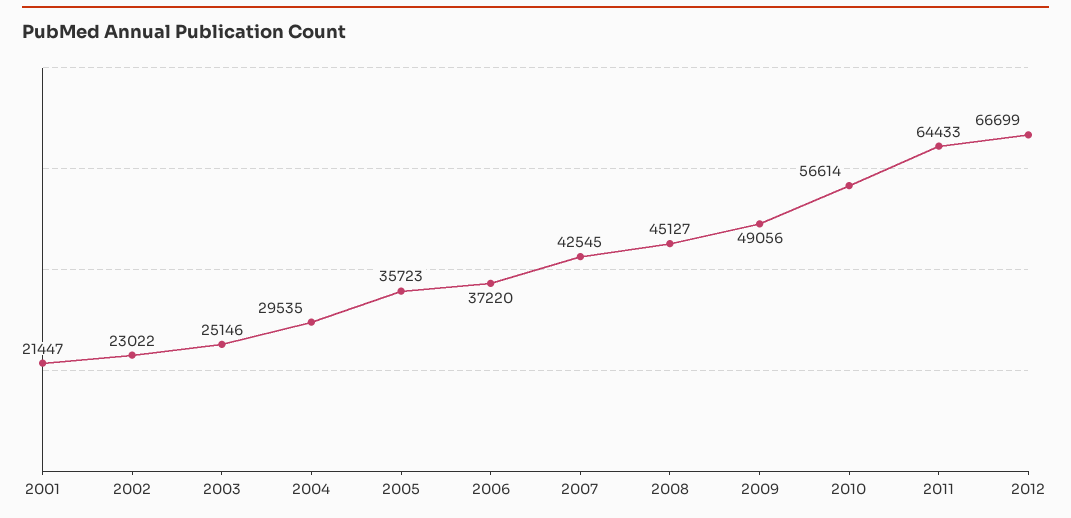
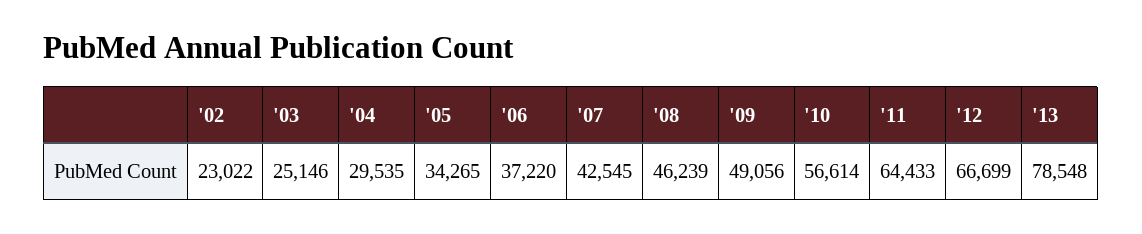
2001: 21447 -> none
2005: 35723 -> 34265
2008: 45127 -> 46239
'13: none -> 78548

